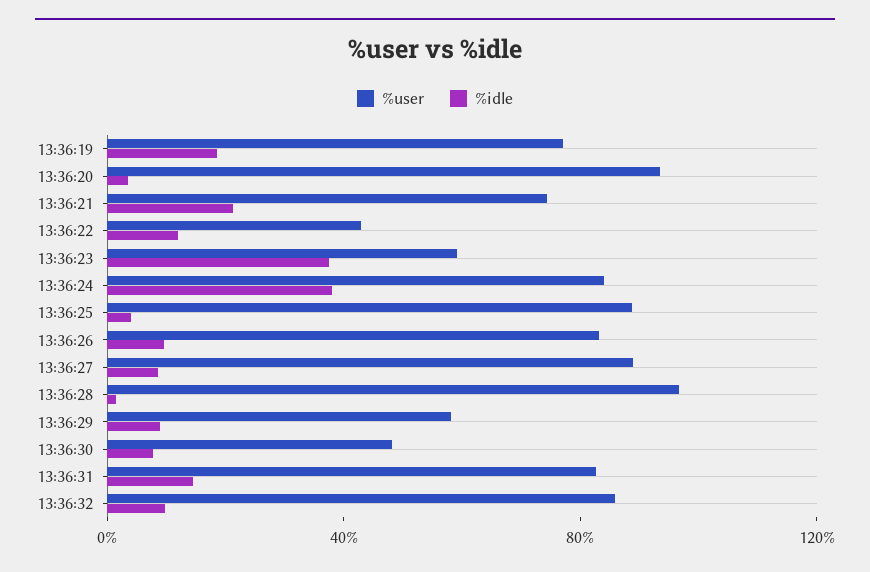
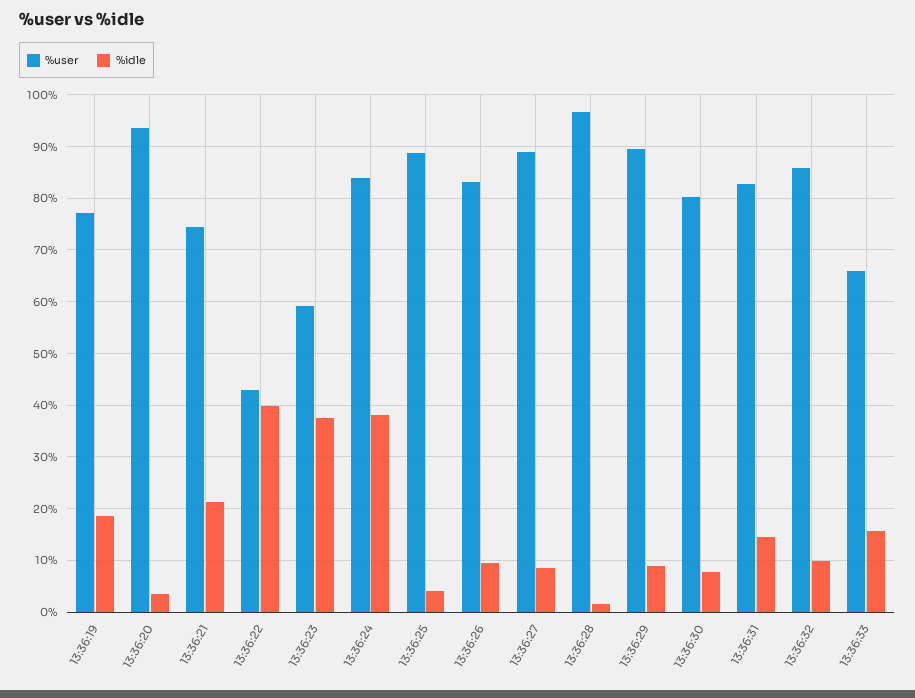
%idle, 13:36:22: 10 -> 40
%user, 13:36:29: 60 -> 90
%user, 13:36:30: 50 -> 80
%user, 13:36:33: none -> 66
%idle, 13:36:33: none -> 16

